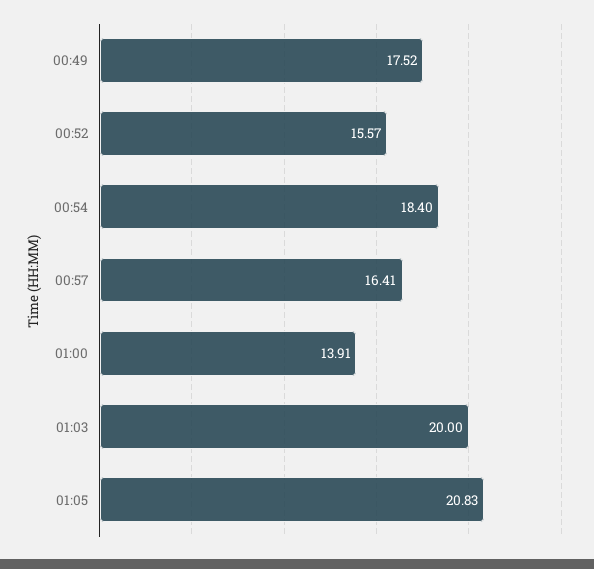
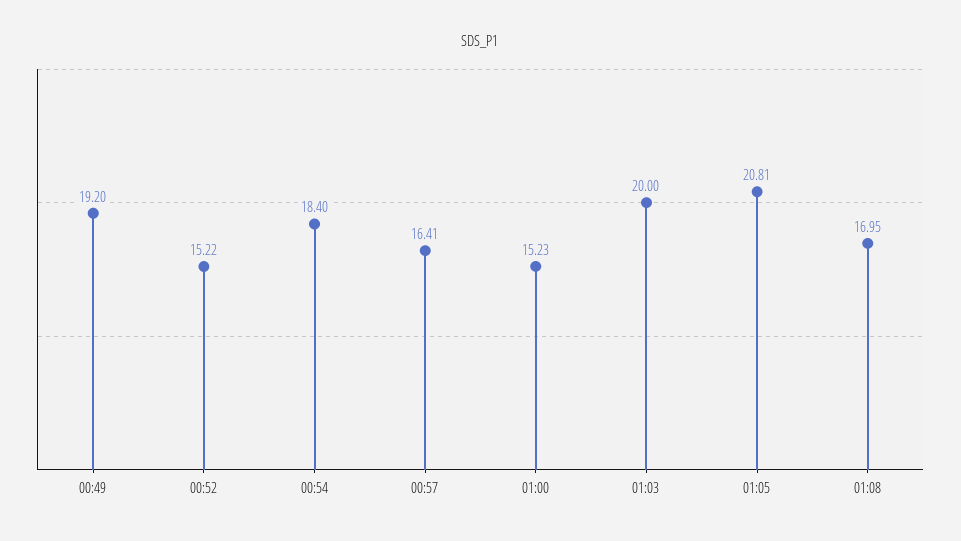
00:49: 17.52 -> 19.2
00:52: 15.57 -> 15.22
01:00: 13.91 -> 15.23
01:05: 20.83 -> 20.81
01:08: none -> 16.95

